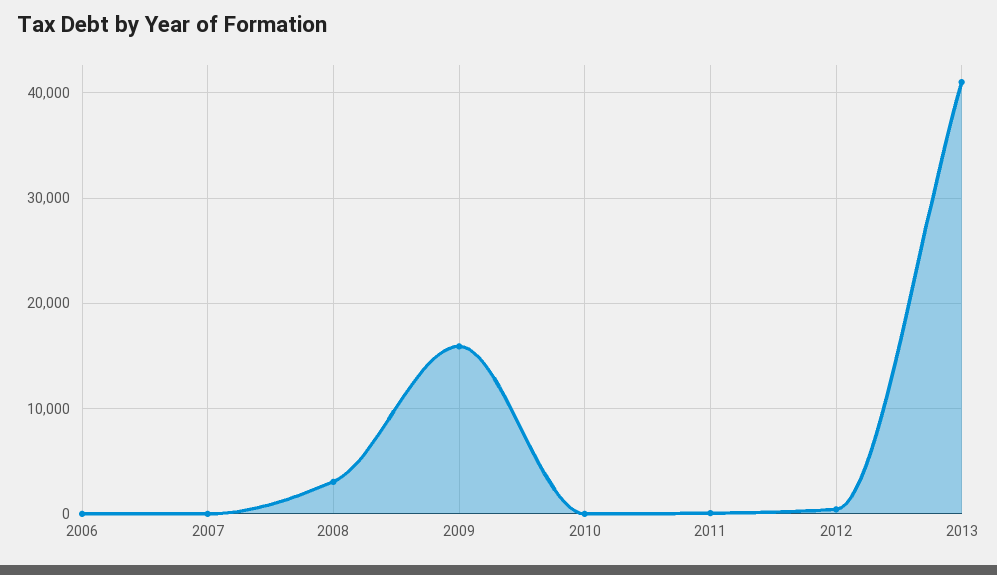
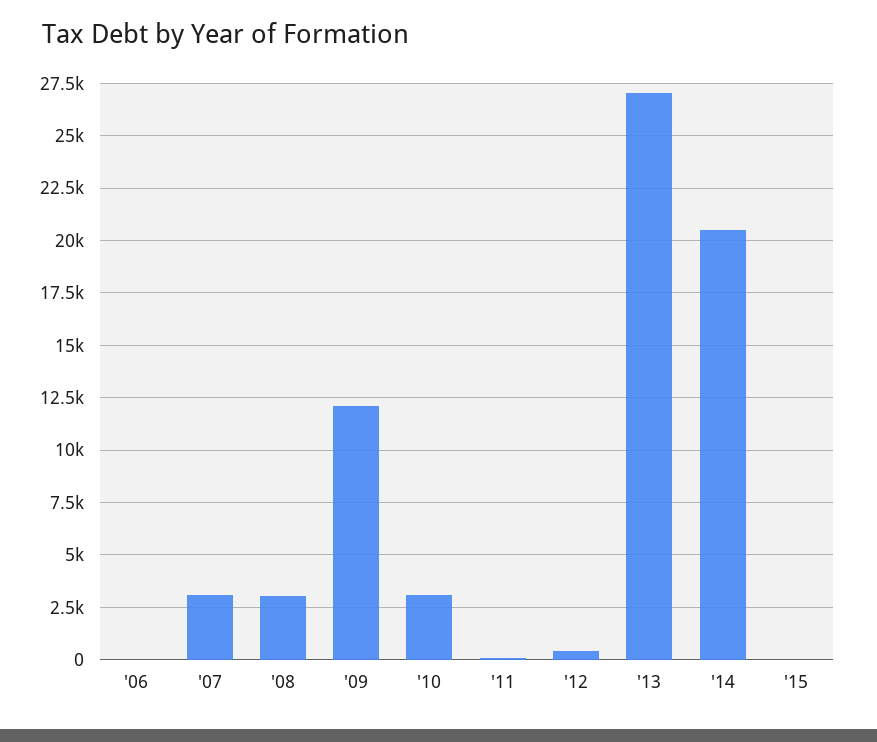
2007: 0 -> 3000
2009: 16000 -> 12000
2010: 0 -> 3000
2013: 41000 -> 27000
'14: none -> 20500
'15: none -> 0

